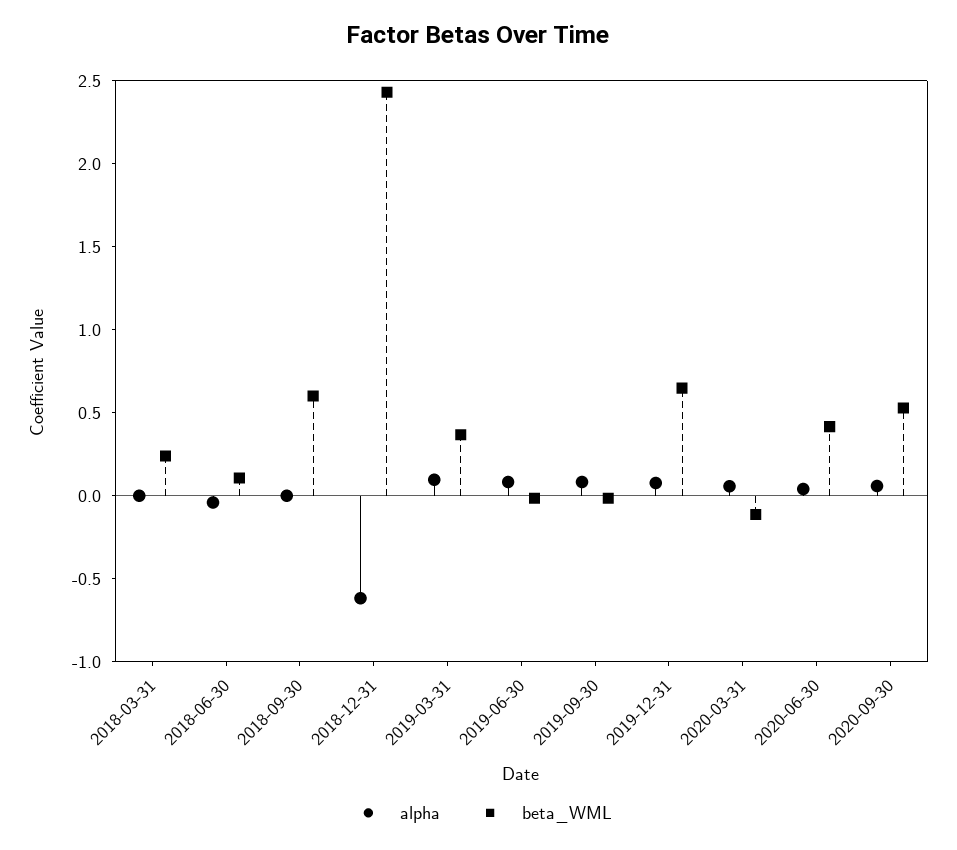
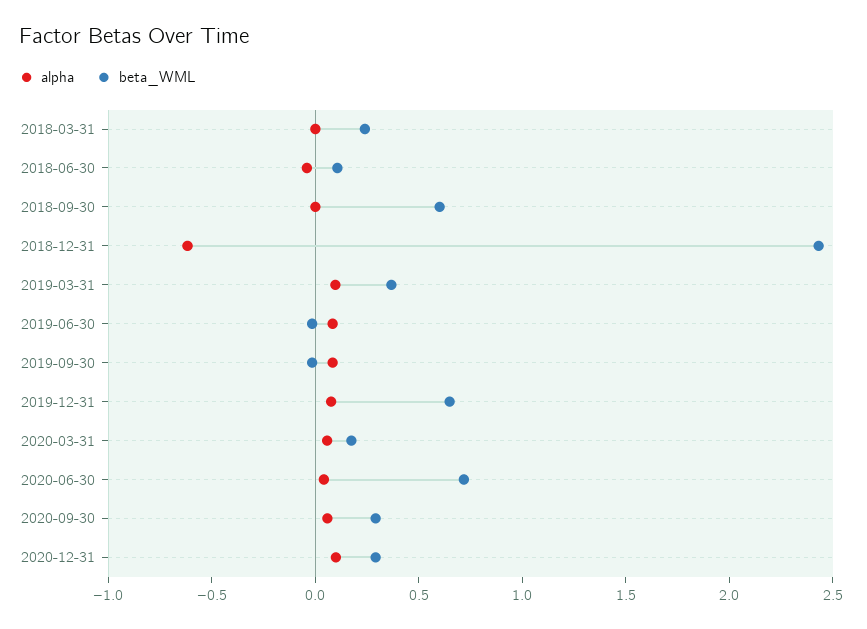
beta_WML, 2020-03-31: -0.1 -> 0.2
beta_WML, 2020-06-30: 0.4 -> 0.7
beta_WML, 2020-09-30: 0.5 -> 0.3
alpha, 2020-12-31: none -> 0.1
beta_WML, 2020-12-31: none -> 0.3

